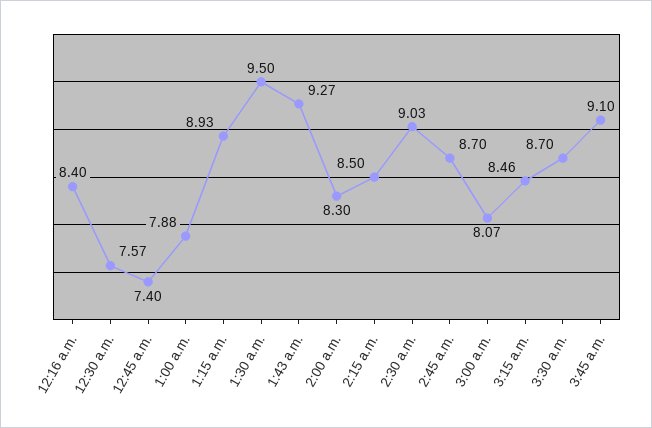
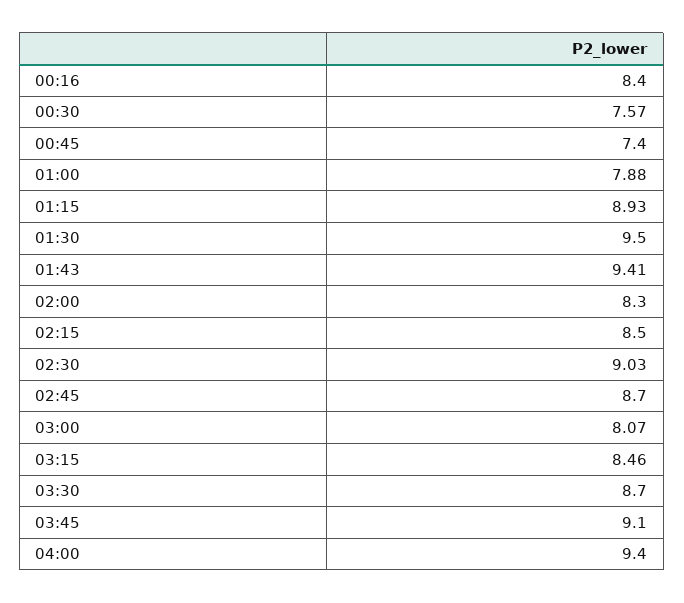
1:43 a.m.: 9.27 -> 9.41
04:00: none -> 9.4

